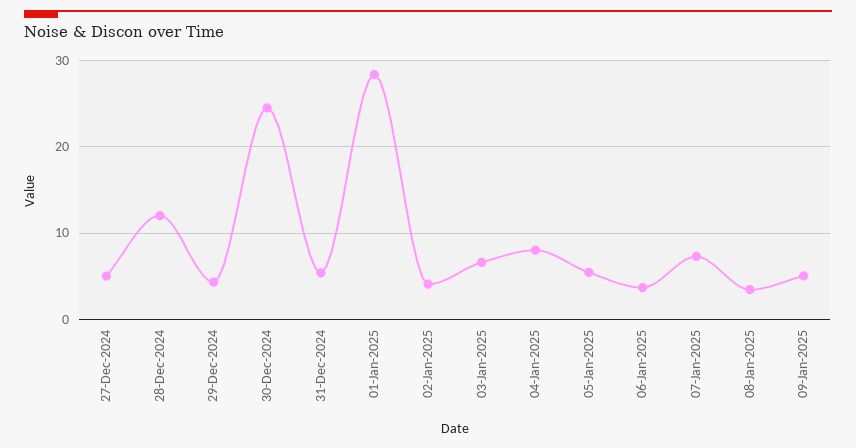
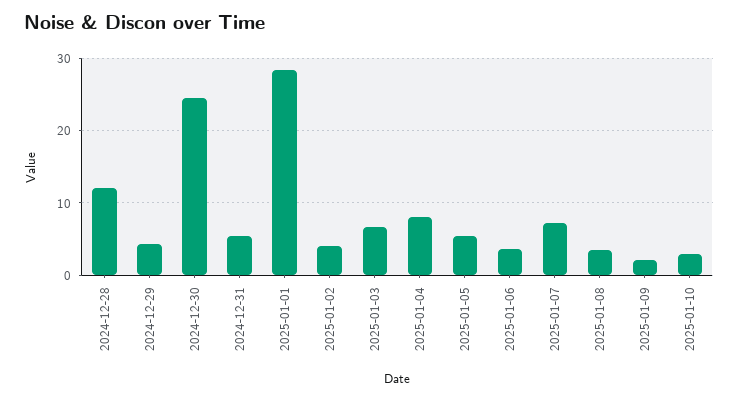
27-Dec-2024: 5 -> none
09-Jan-2025: 5 -> 2
2025-01-10: none -> 3

